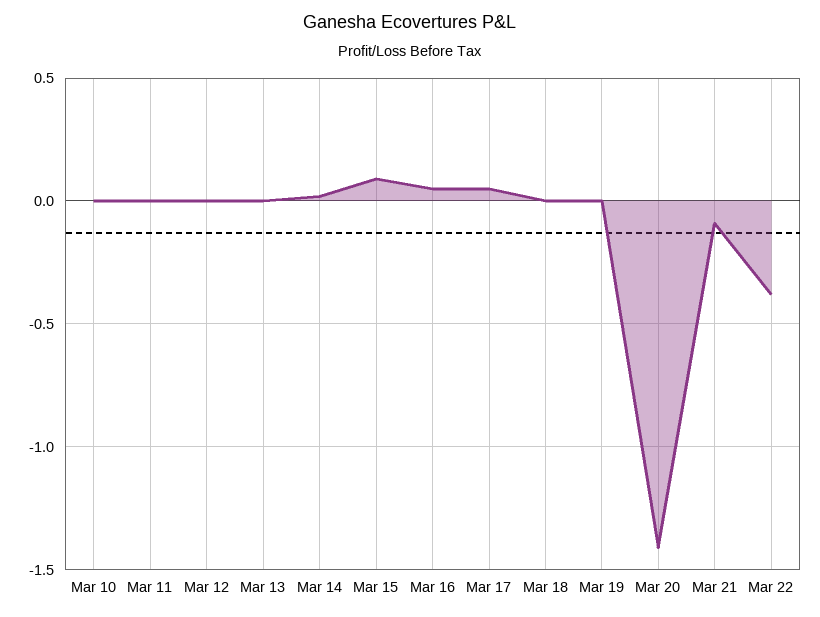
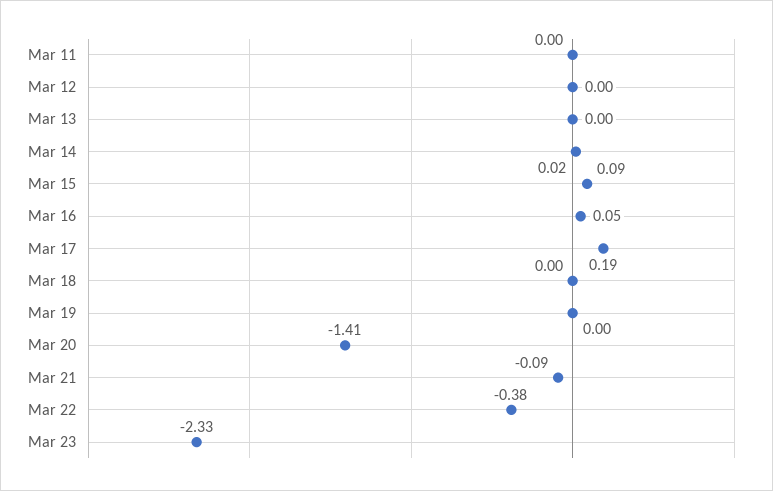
Mar 10: 0 -> none
Mar 17: 0.05 -> 0.19
Mar 23: none -> -2.33

